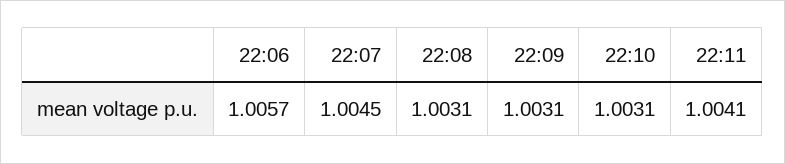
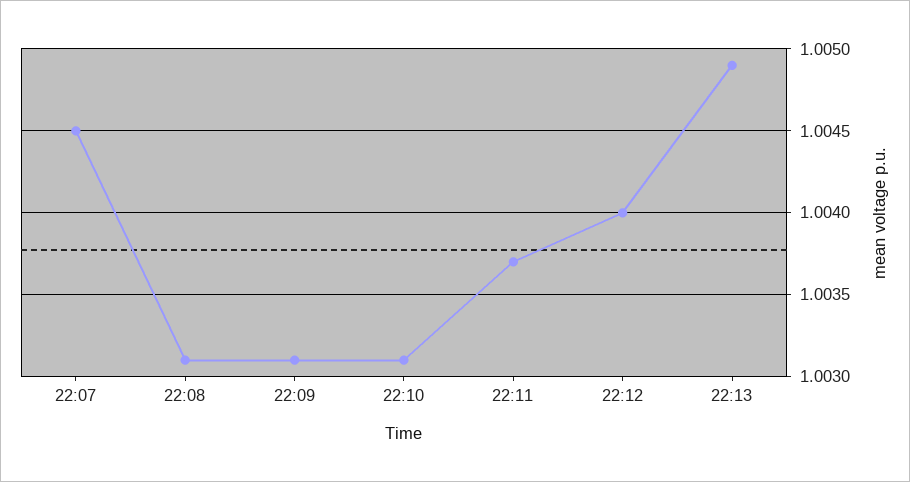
22:06: 1.0057 -> none
22:11: 1.0041 -> 1.0037
22:12: none -> 1.004
22:13: none -> 1.0049

